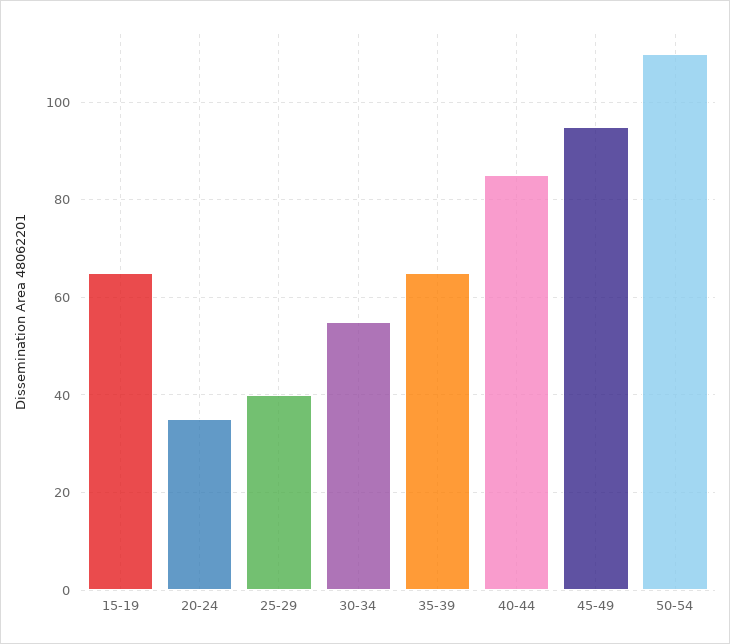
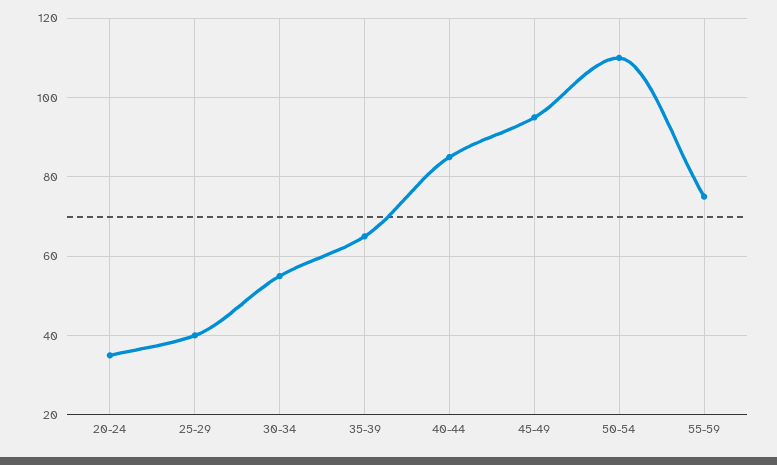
15-19: 65 -> none
55-59: none -> 75

